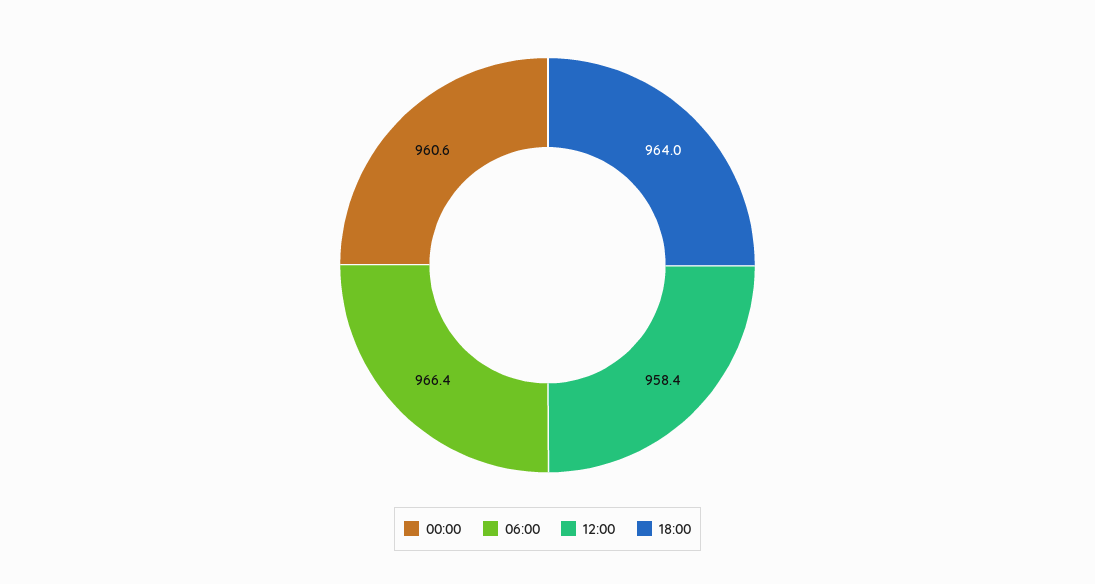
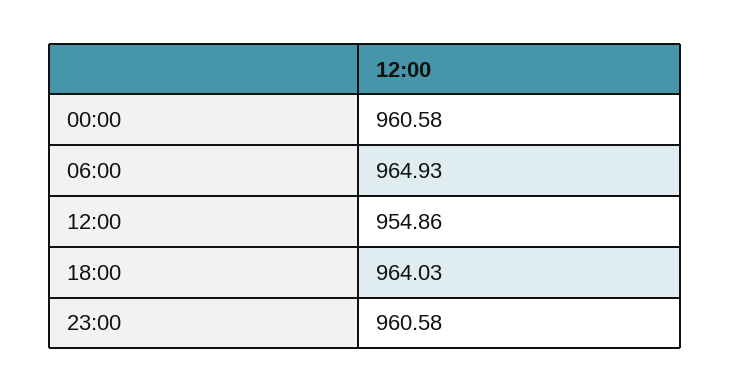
06:00: 966.4 -> 964.93
12:00: 958.4 -> 954.86
23:00: none -> 960.58

